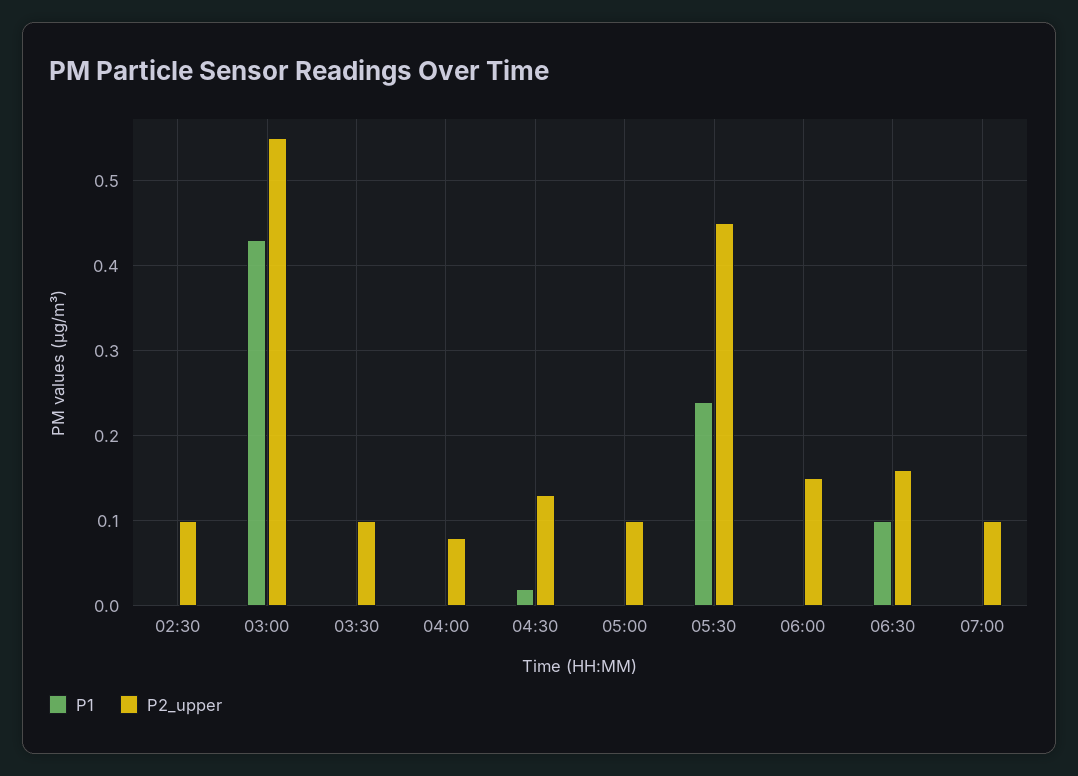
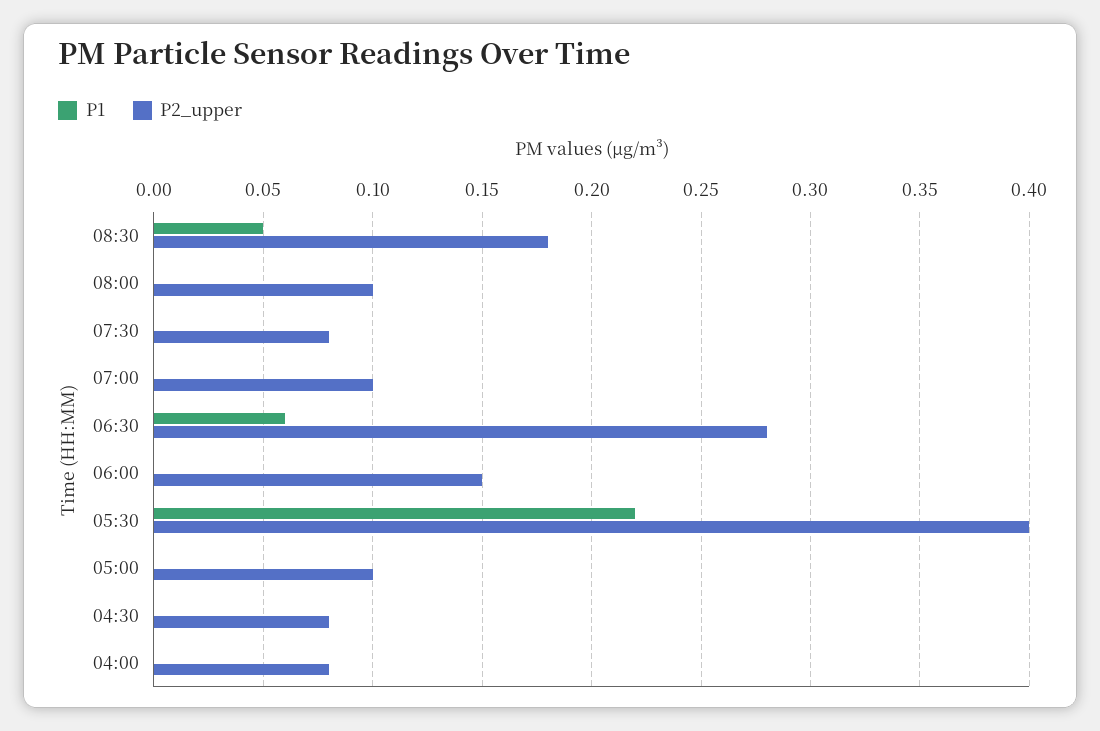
P1, 02:30: 0 -> none
P2_upper, 02:30: 0.1 -> none
P1, 03:00: 0.43 -> none
P2_upper, 03:00: 0.55 -> none
P1, 03:30: 0 -> none
P2_upper, 03:30: 0.1 -> none
P1, 04:30: 0.02 -> 0
P2_upper, 04:30: 0.13 -> 0.08
P1, 05:30: 0.24 -> 0.22
P2_upper, 05:30: 0.45 -> 0.4
P1, 06:30: 0.1 -> 0.06
P2_upper, 06:30: 0.16 -> 0.28
P1, 08:30: none -> 0.05
P2_upper, 08:30: none -> 0.18
P1, 08:00: none -> 0
P2_upper, 08:00: none -> 0.1
P1, 07:30: none -> 0
P2_upper, 07:30: none -> 0.08

